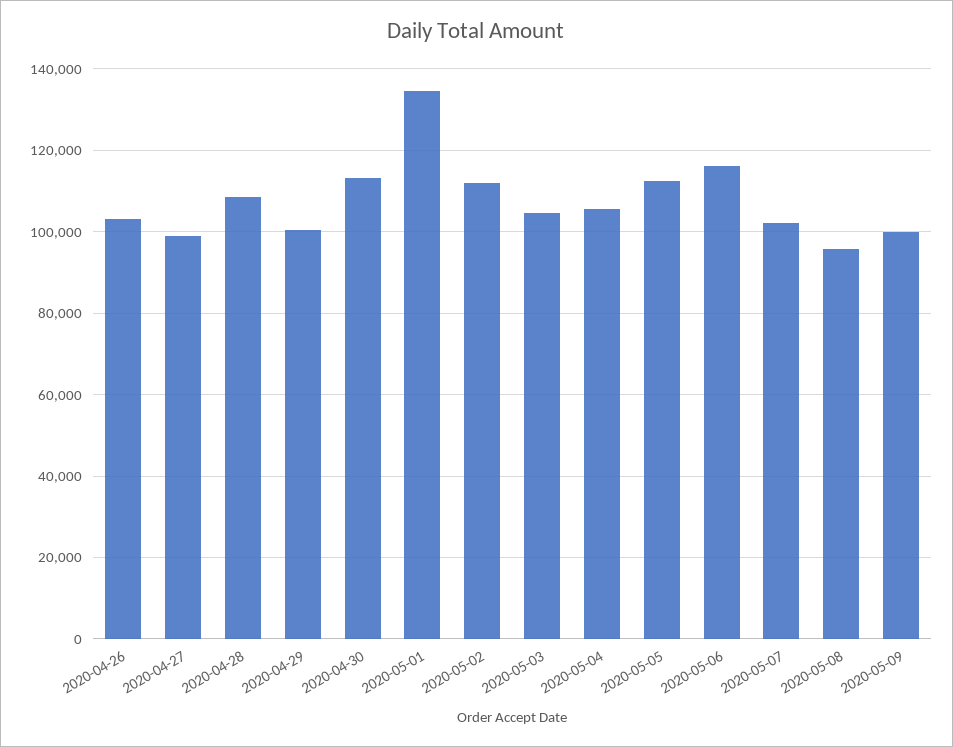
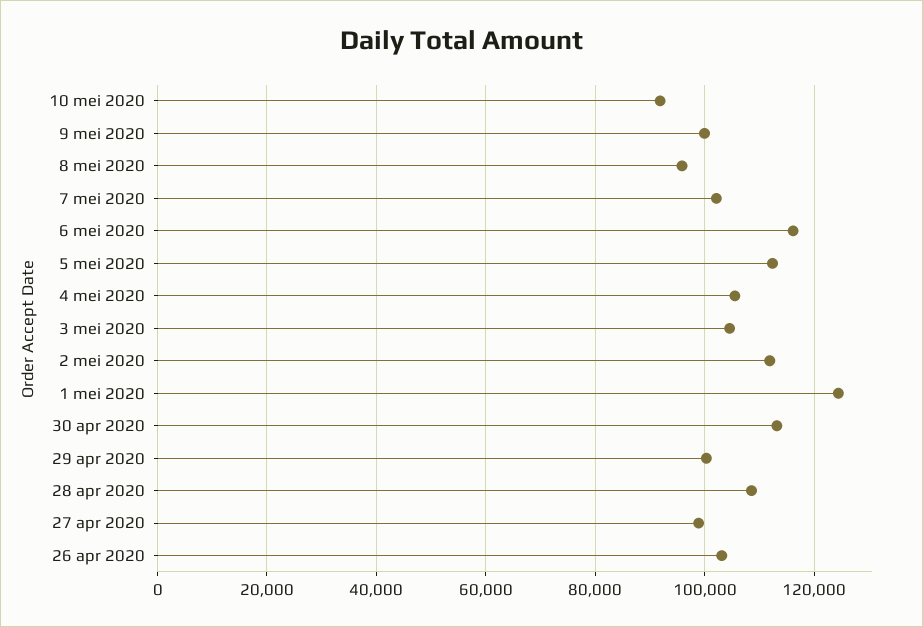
2020-05-01: 134000 -> 124000
10 mei 2020: none -> 92000

